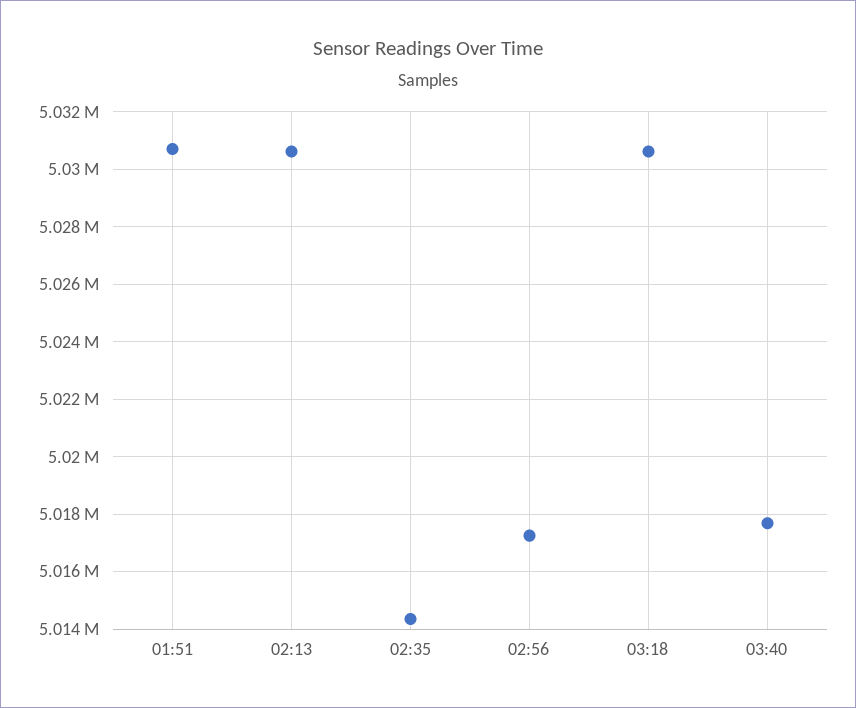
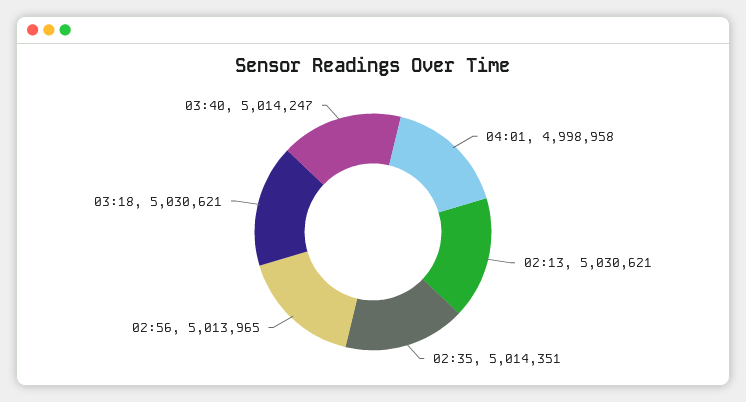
01:51: 5030750 -> none
02:56: 5017250 -> 5013965
03:40: 5017750 -> 5014247
04:01: none -> 4998958

